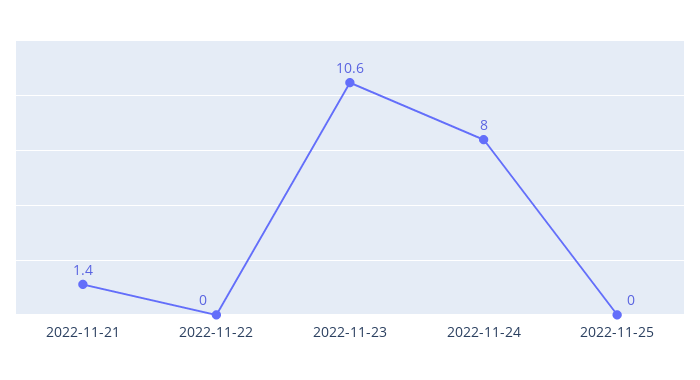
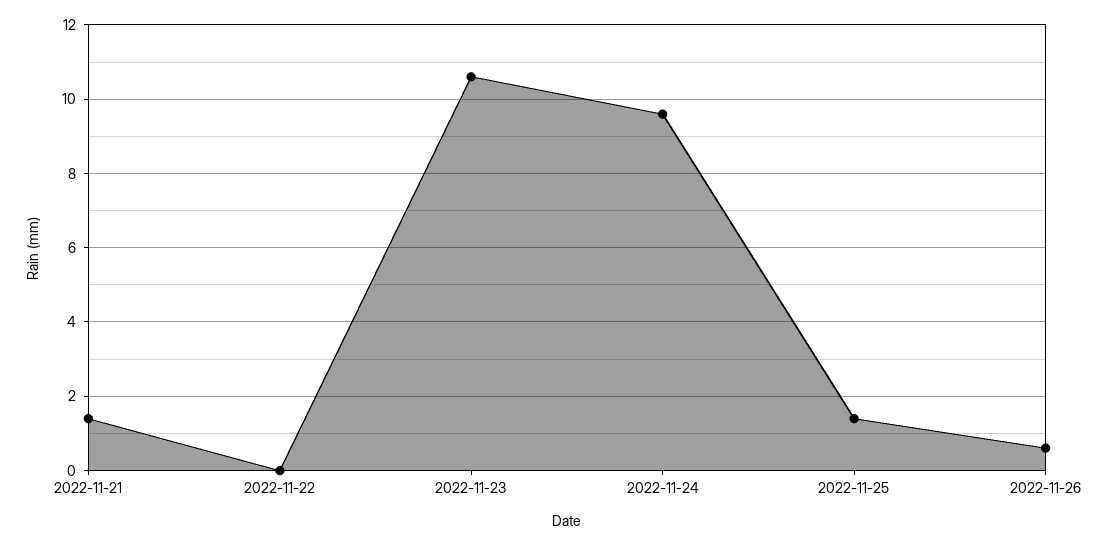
2022-11-24: 8 -> 9.5
2022-11-25: 0 -> 1.5
2022-11-26: none -> 0.5

